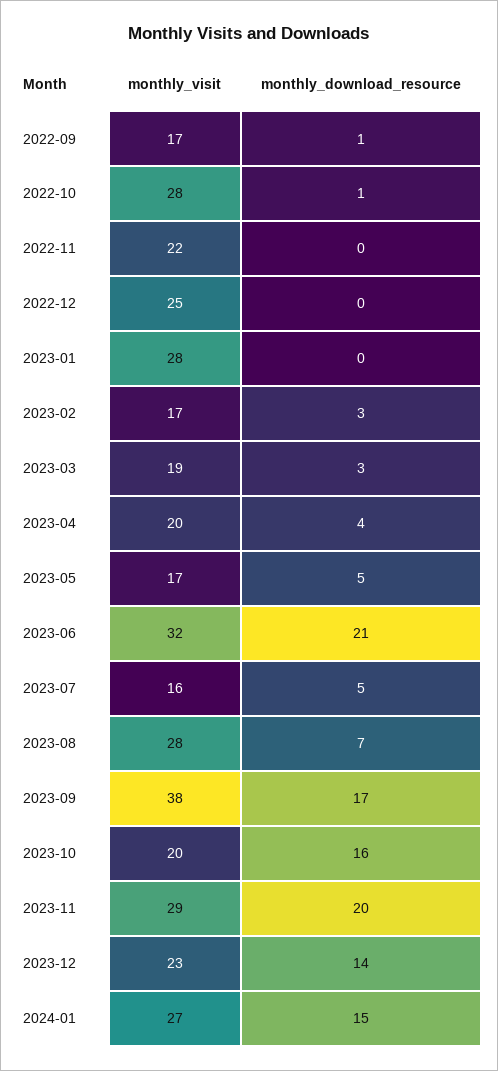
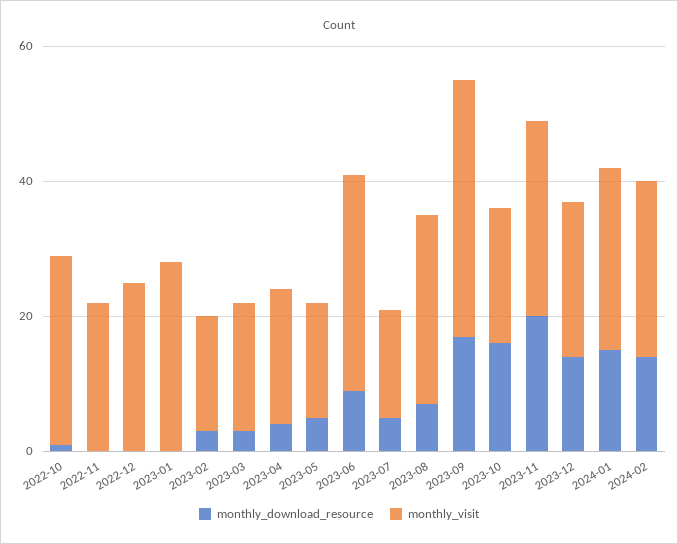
monthly_visit, 2022-09: 17 -> none
monthly_download_resource, 2022-09: 1 -> none
monthly_download_resource, 2023-06: 21 -> 10
monthly_download_resource, 2024-02: none -> 15
monthly_visit, 2024-02: none -> 25

